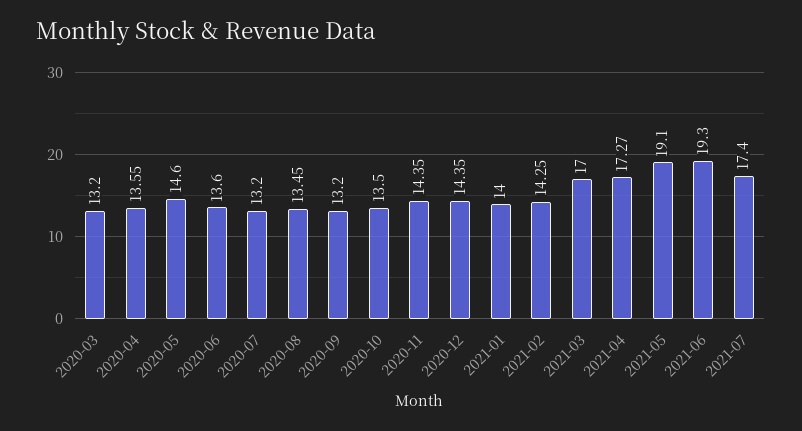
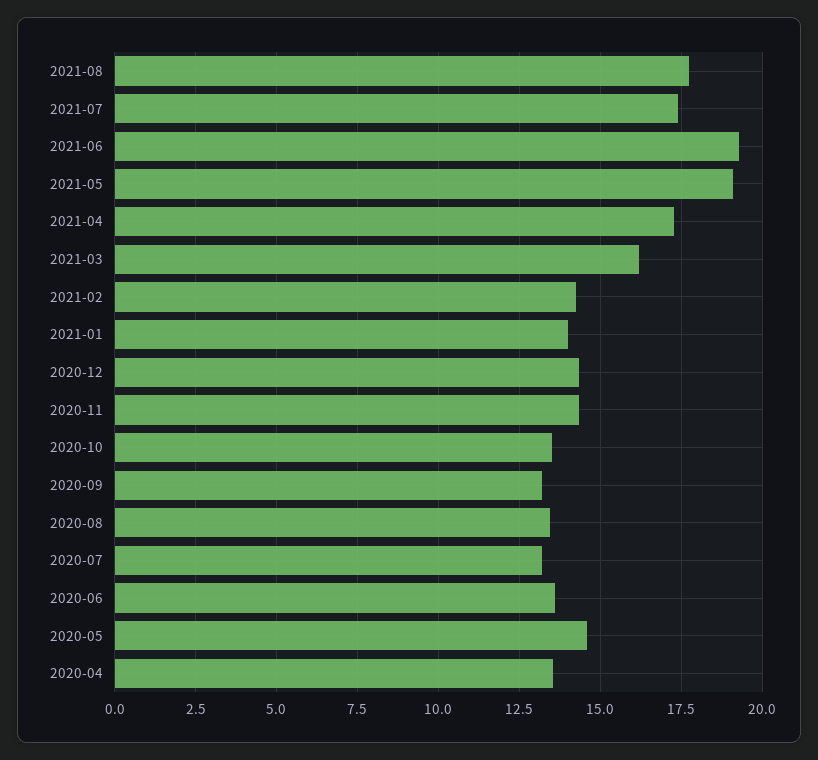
2020-03: 13.2 -> none
2021-03: 17 -> 16.25
2021-08: none -> 17.75

